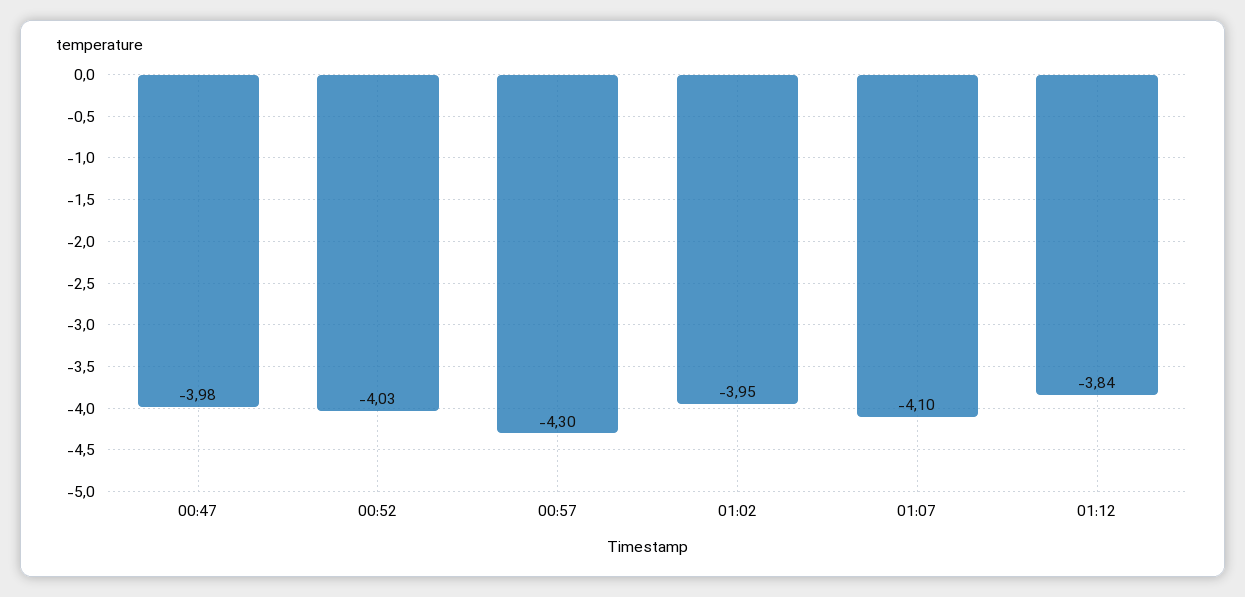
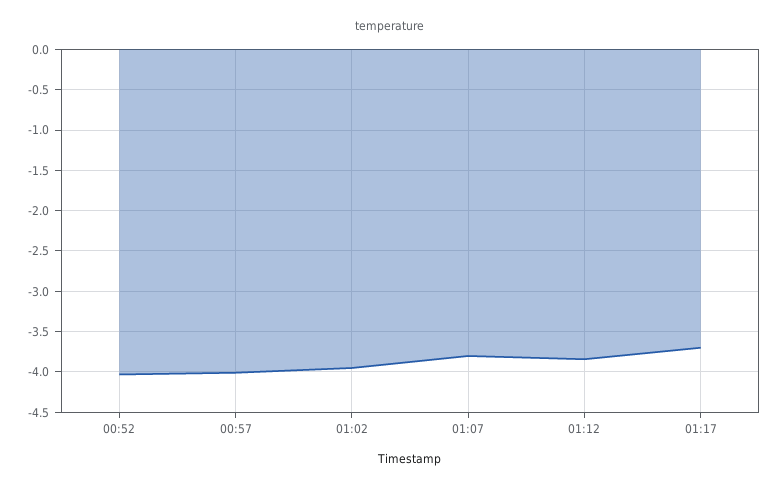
00:47: -3.98 -> none
00:57: -4.3 -> -4
01:07: -4.1 -> -3.8
01:17: none -> -3.7

